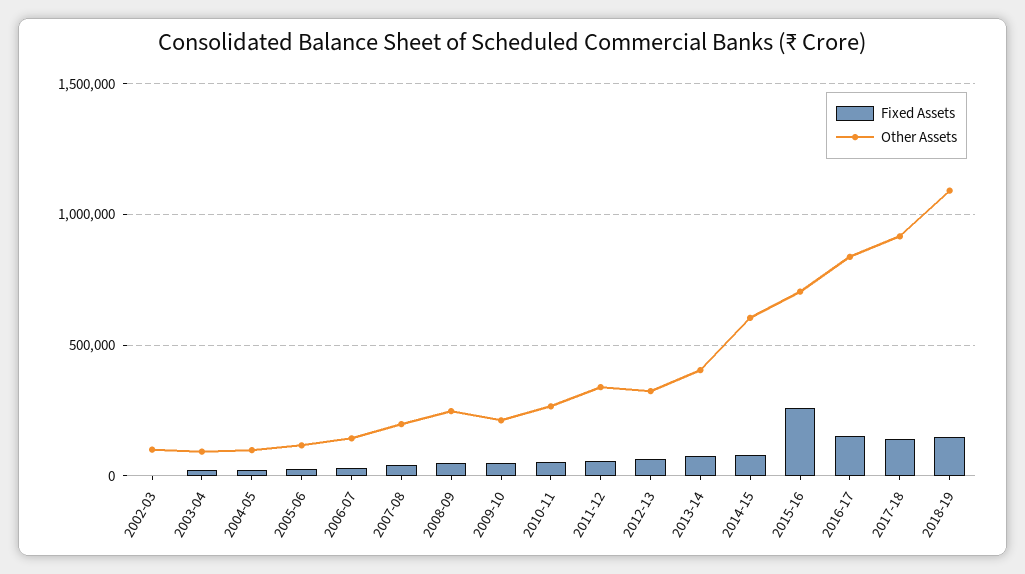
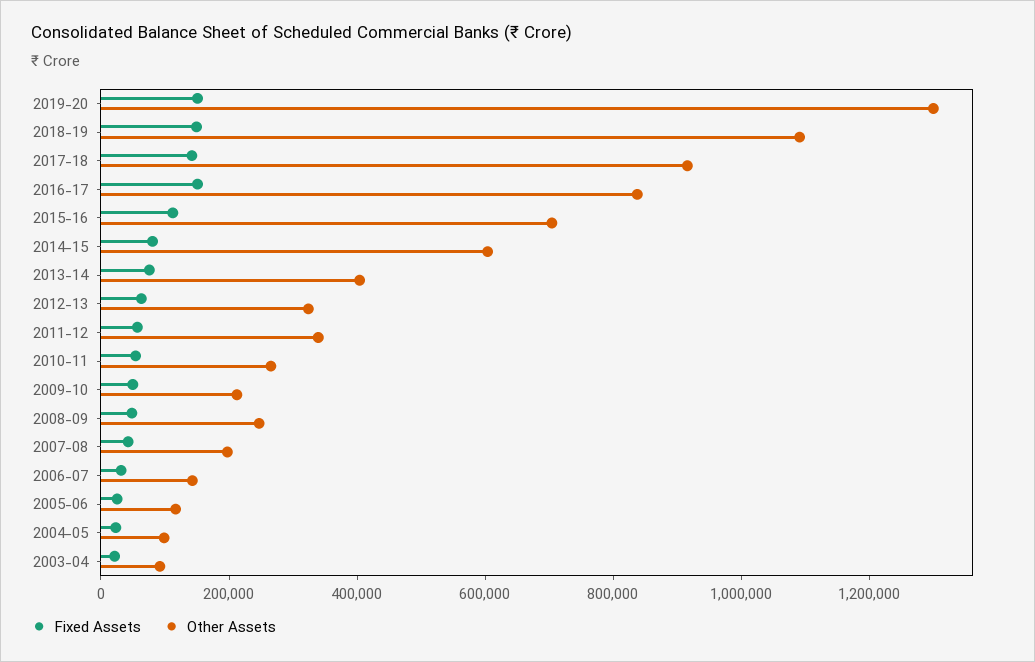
Fixed Assets, 2002-03: 0 -> none
Other Assets, 2002-03: 100000 -> none
Fixed Assets, 2015-16: 250000 -> 100000
Fixed Assets, 2019-20: none -> 150000
Other Assets, 2019-20: none -> 1300000

